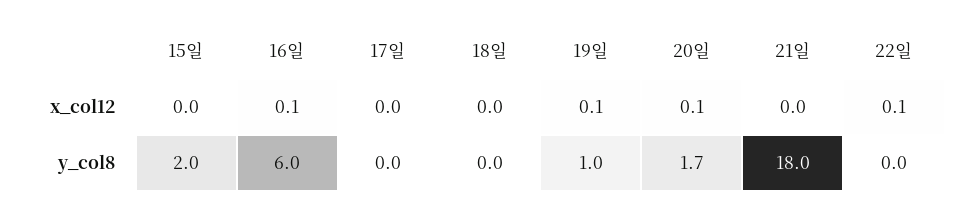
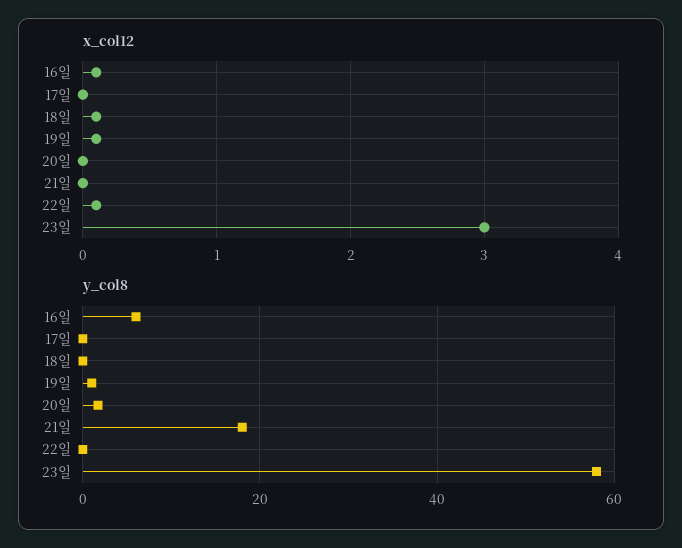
x_col12, 15일: 0 -> none
x_col12, 18일: 0 -> 0.1
x_col12, 20일: 0.1 -> 0
y_col8, 15일: 2 -> none
x_col12, 23일: none -> 3
y_col8, 23일: none -> 58

